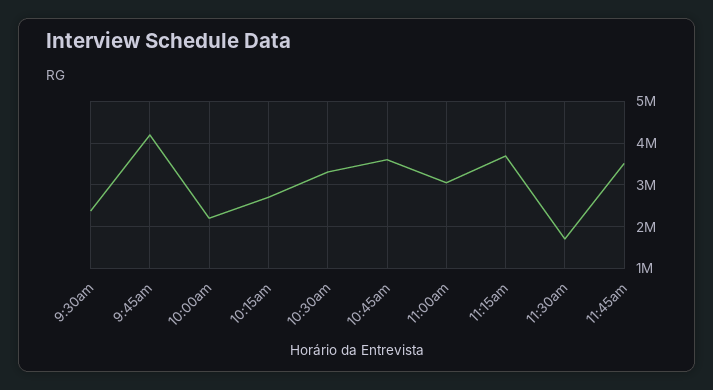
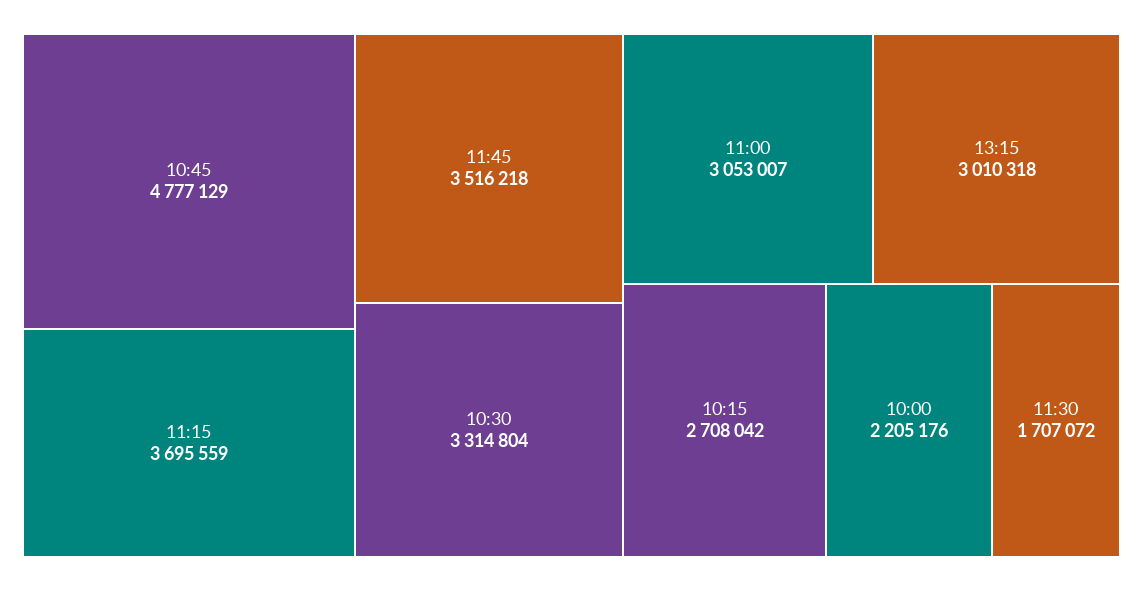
9:30am: 2400000 -> none
9:45am: 4200000 -> none
10:45am: 3600000 -> 4777129
13:15: none -> 3010318

